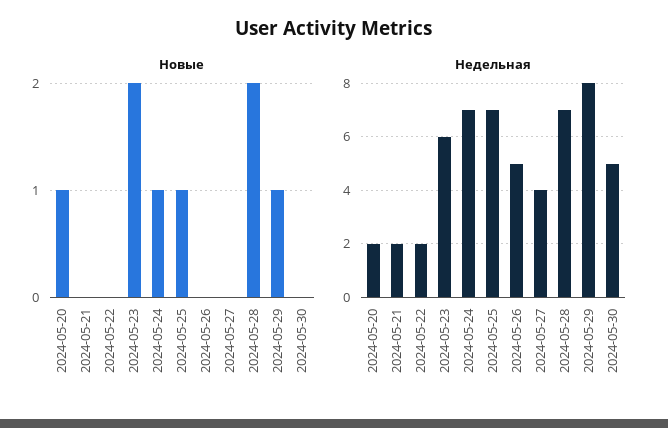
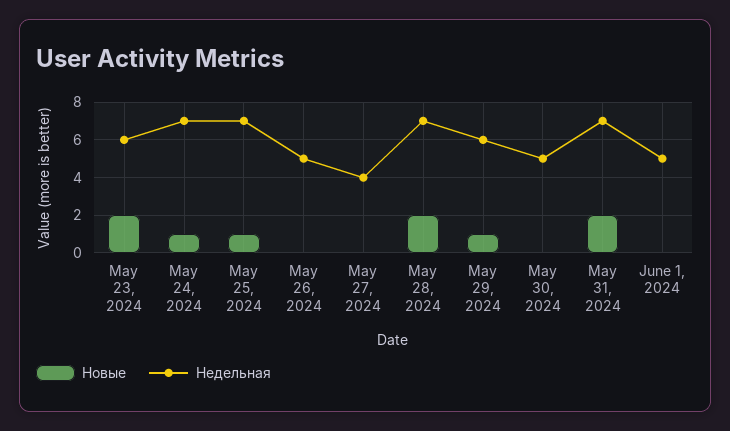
Новые, 2024-05-20: 1 -> none
Новые, 2024-05-21: 0 -> none
Новые, 2024-05-22: 0 -> none
Недельная, 2024-05-20: 2 -> none
Недельная, 2024-05-21: 2 -> none
Недельная, 2024-05-22: 2 -> none
Недельная, 2024-05-29: 8 -> 6
Новые, May 31, 2024: none -> 2
Недельная, May 31, 2024: none -> 7
Новые, June 1, 2024: none -> 0
Недельная, June 1, 2024: none -> 5

